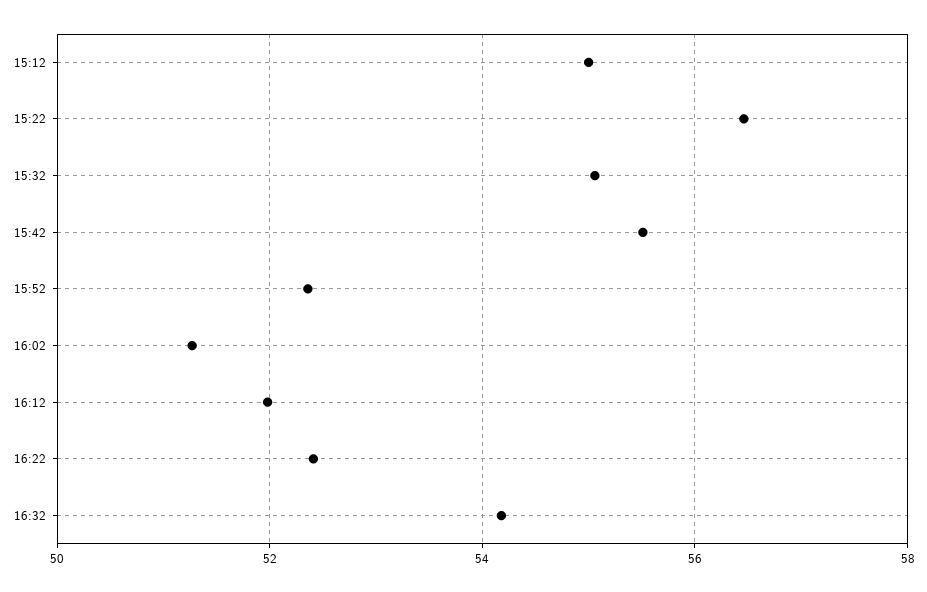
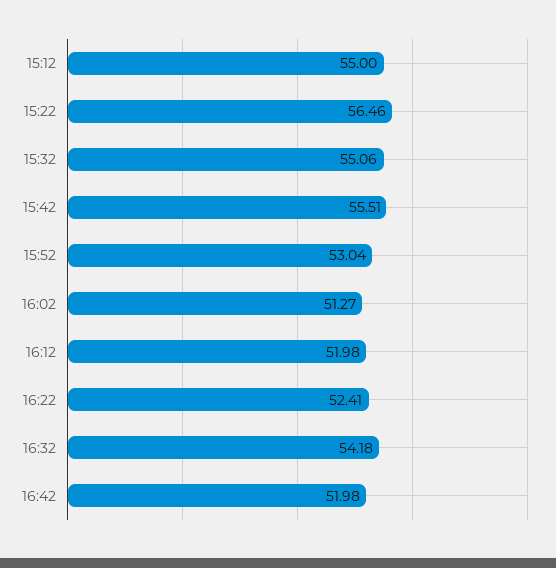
15:52: 52.4 -> 53.04
16:42: none -> 51.98

